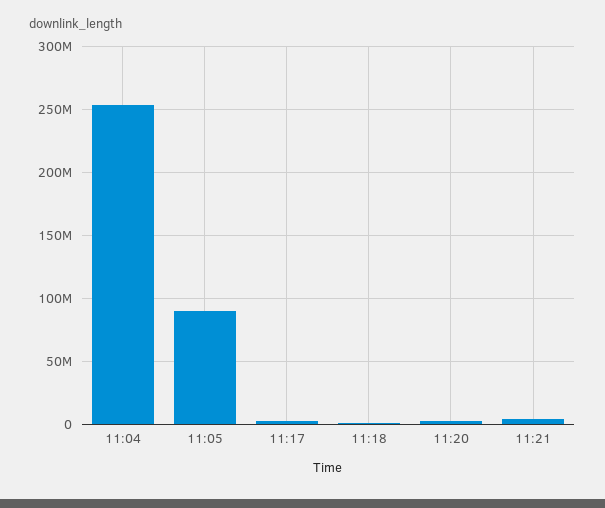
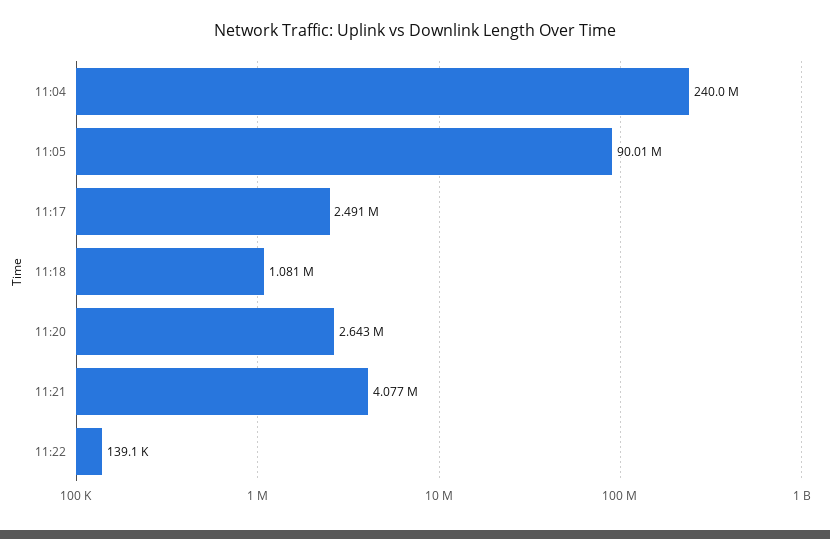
11:04: 255000000 -> 240000000
11:22: none -> 139100

